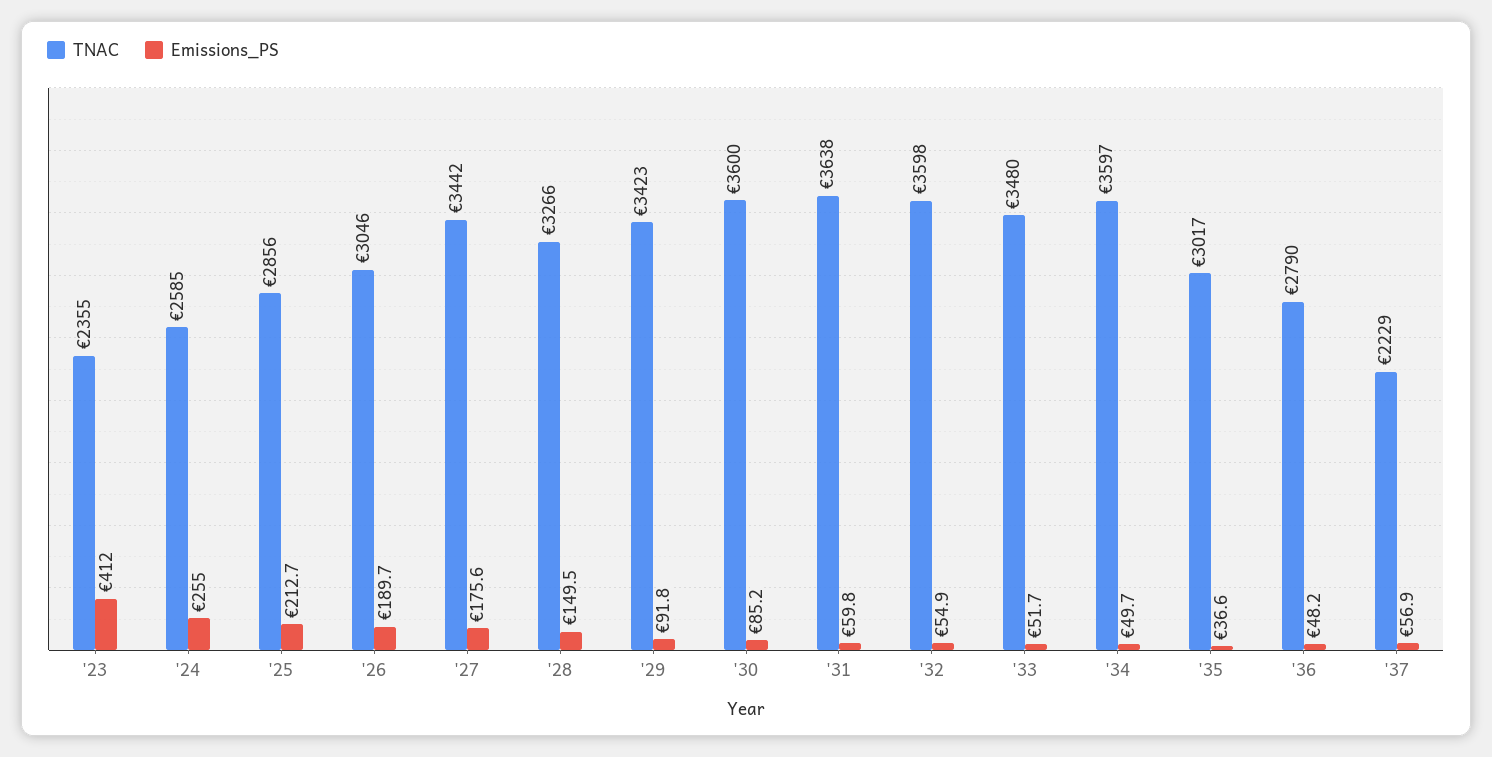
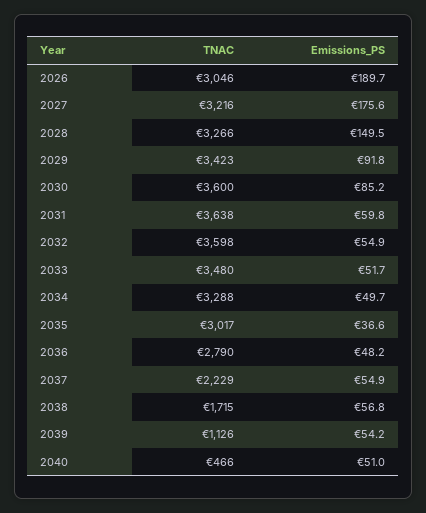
TNAC, '23: 2355 -> none
Emissions_PS, '23: 412 -> none
TNAC, '24: 2585 -> none
Emissions_PS, '24: 255 -> none
TNAC, '25: 2856 -> none
Emissions_PS, '25: 212.7 -> none
TNAC, '27: 3442 -> 3216
TNAC, '34: 3597 -> 3288
Emissions_PS, '37: 56.9 -> 54.9
TNAC, 2038: none -> 1715
Emissions_PS, 2038: none -> 56.8
TNAC, 2039: none -> 1126
Emissions_PS, 2039: none -> 54.2
TNAC, 2040: none -> 466
Emissions_PS, 2040: none -> 51

